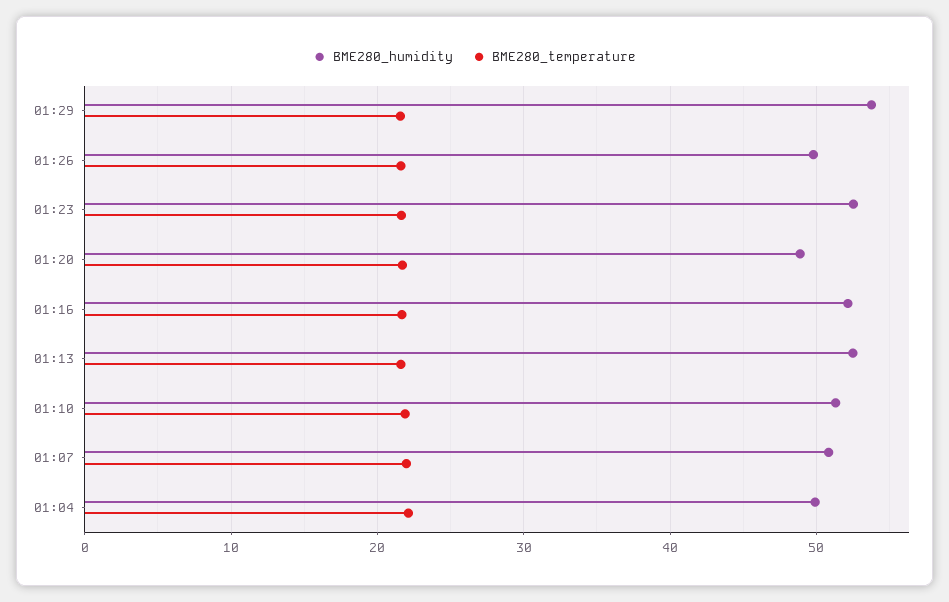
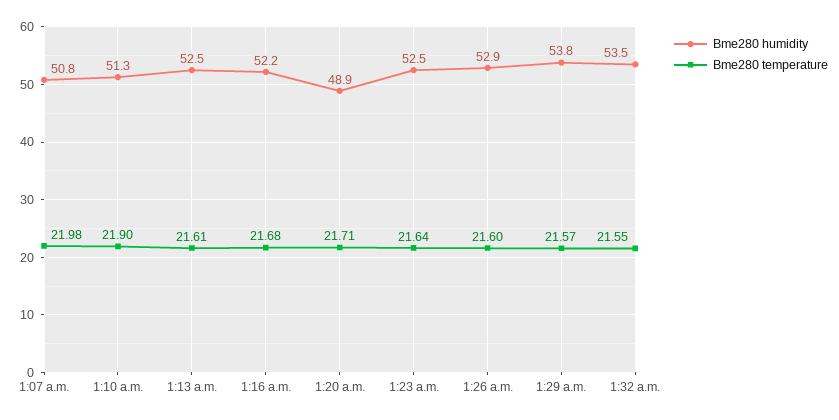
BME280_humidity, 01:26: 50 -> 52.9
BME280_humidity, 01:04: 50 -> none
BME280_temperature, 01:04: 22 -> none
BME280_humidity, 1:32 a.m.: none -> 53.5
BME280_temperature, 1:32 a.m.: none -> 21.55

